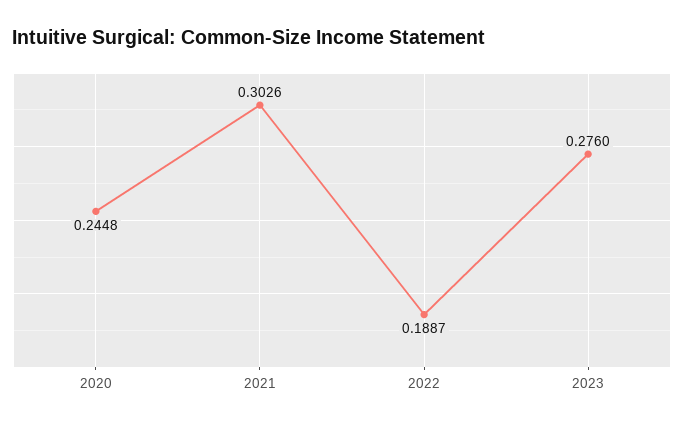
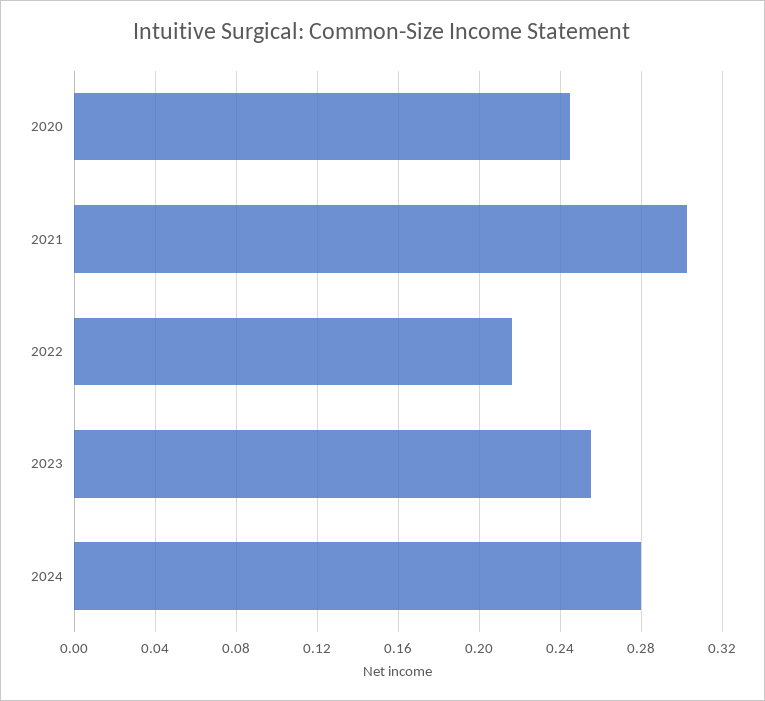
2022: 0.1887 -> 0.215
2023: 0.276 -> 0.255
2024: none -> 0.28

